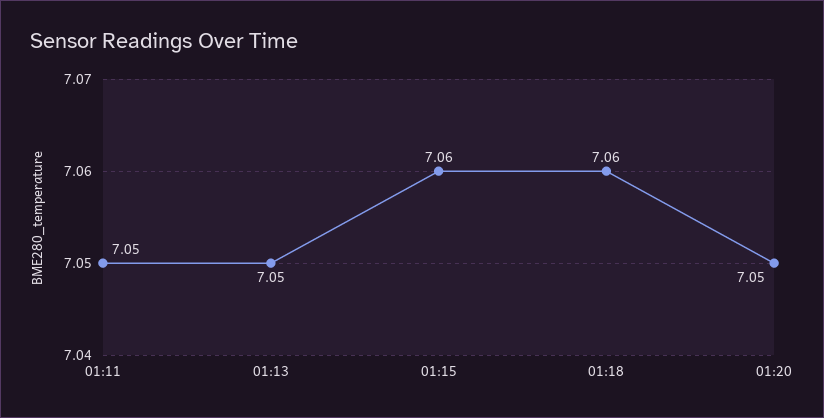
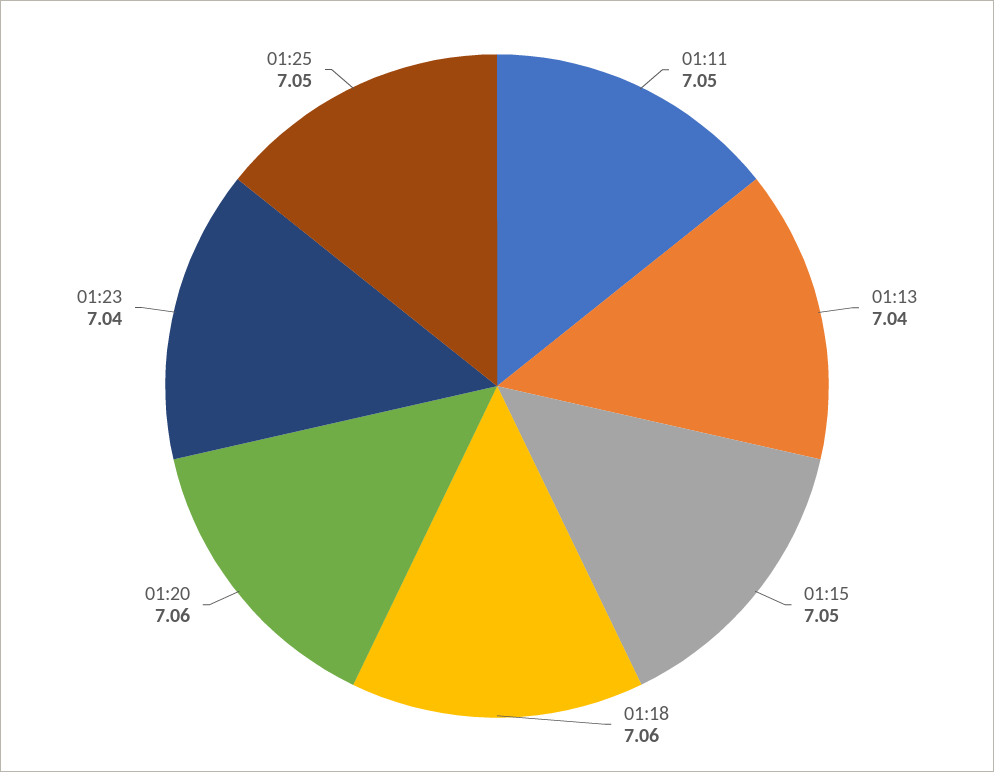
01:13: 7.05 -> 7.04
01:15: 7.06 -> 7.05
01:20: 7.05 -> 7.06
01:23: none -> 7.04
01:25: none -> 7.05

